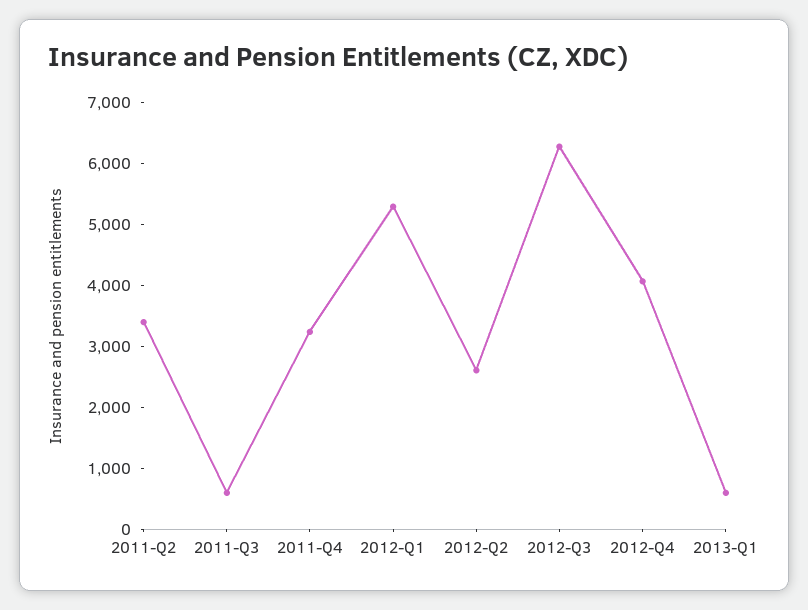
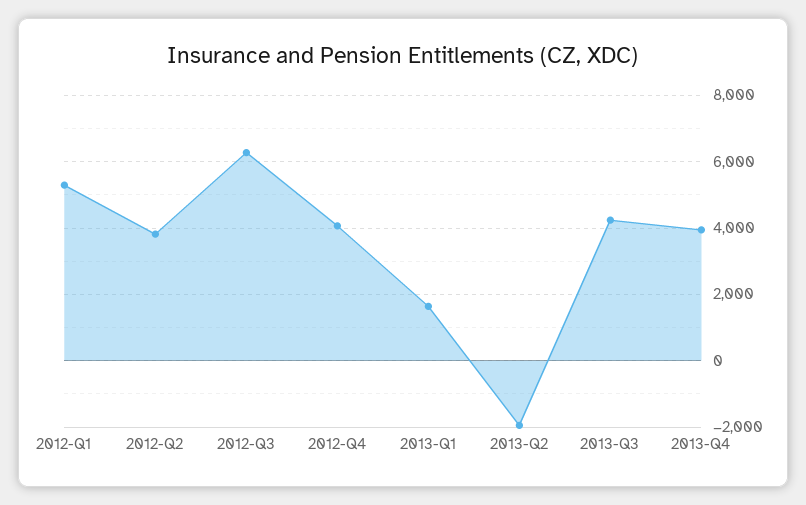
2011-Q2: 3400 -> none
2011-Q3: 600 -> none
2011-Q4: 3200 -> none
2012-Q2: 2600 -> 3800
2013-Q1: 600 -> 1600
2013-Q2: none -> -2000
2013-Q3: none -> 4200
2013-Q4: none -> 4000

